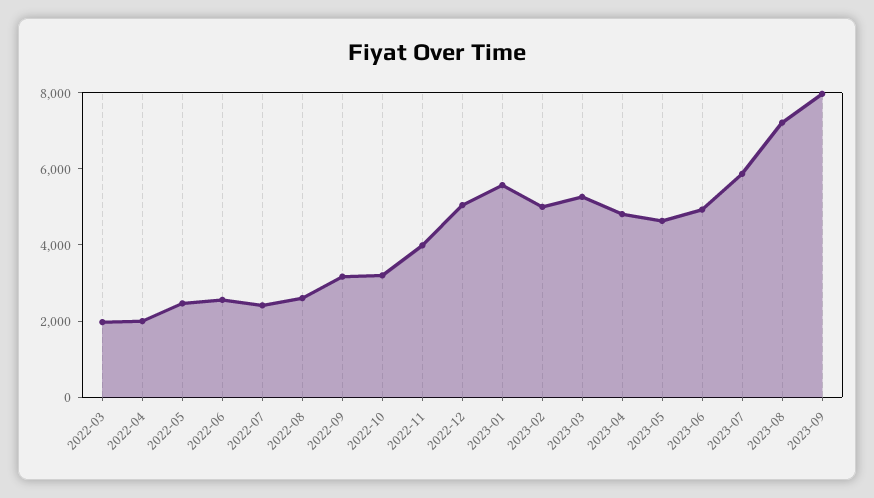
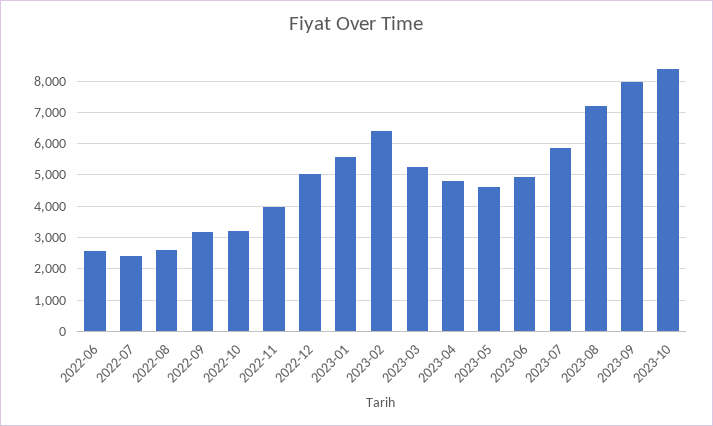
2022-03: 2000 -> none
2022-04: 2000 -> none
2022-05: 2500 -> none
2023-02: 5000 -> 6400
2023-10: none -> 8400

